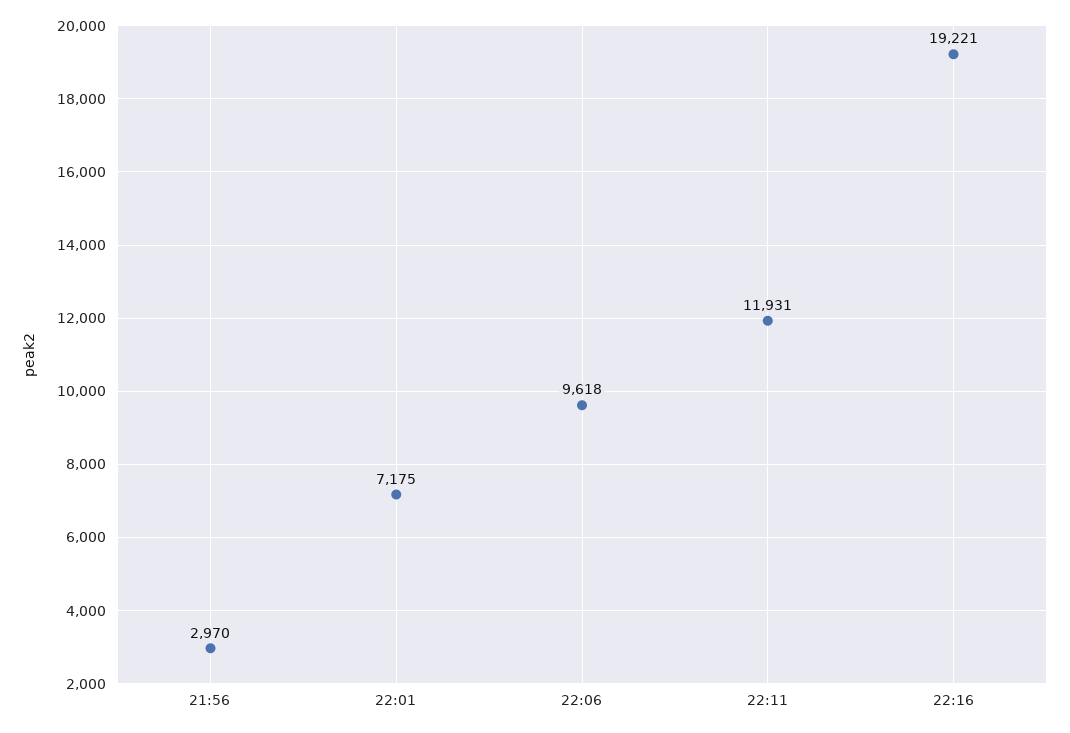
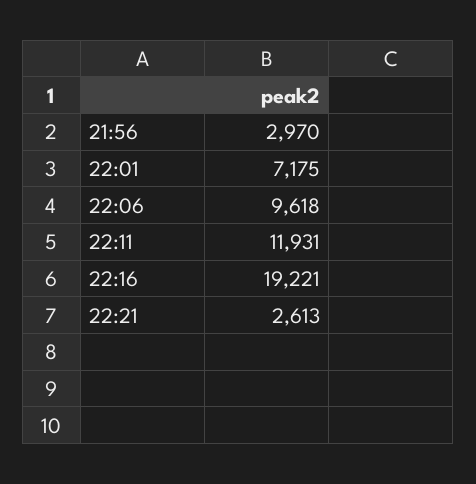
22:21: none -> 2613

